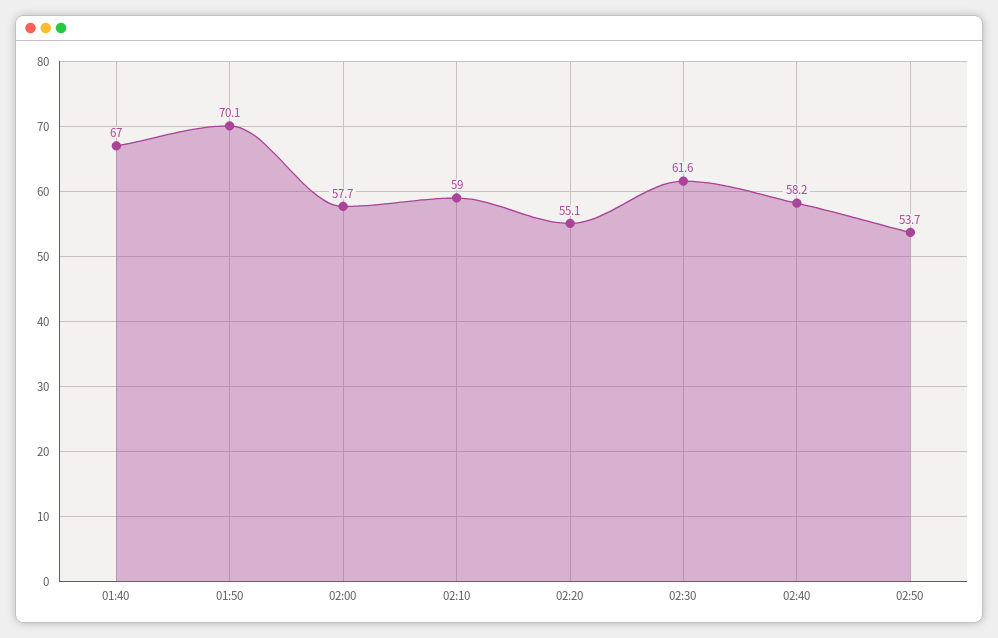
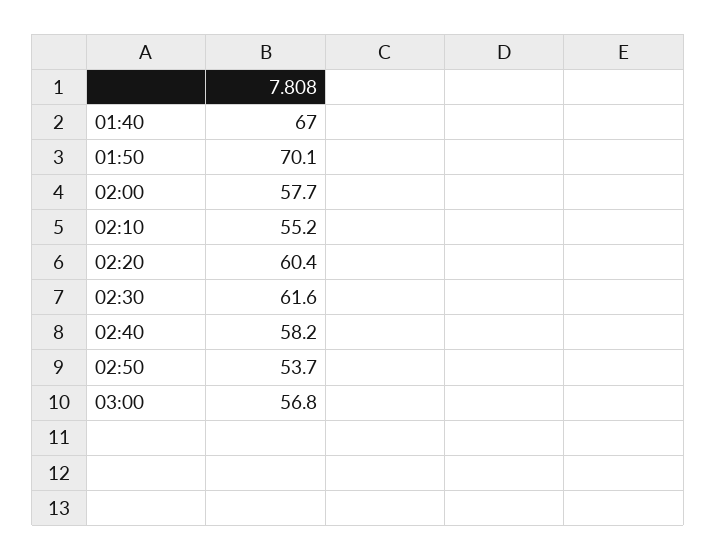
02:10: 59 -> 55.2
02:20: 55.1 -> 60.4
03:00: none -> 56.8

